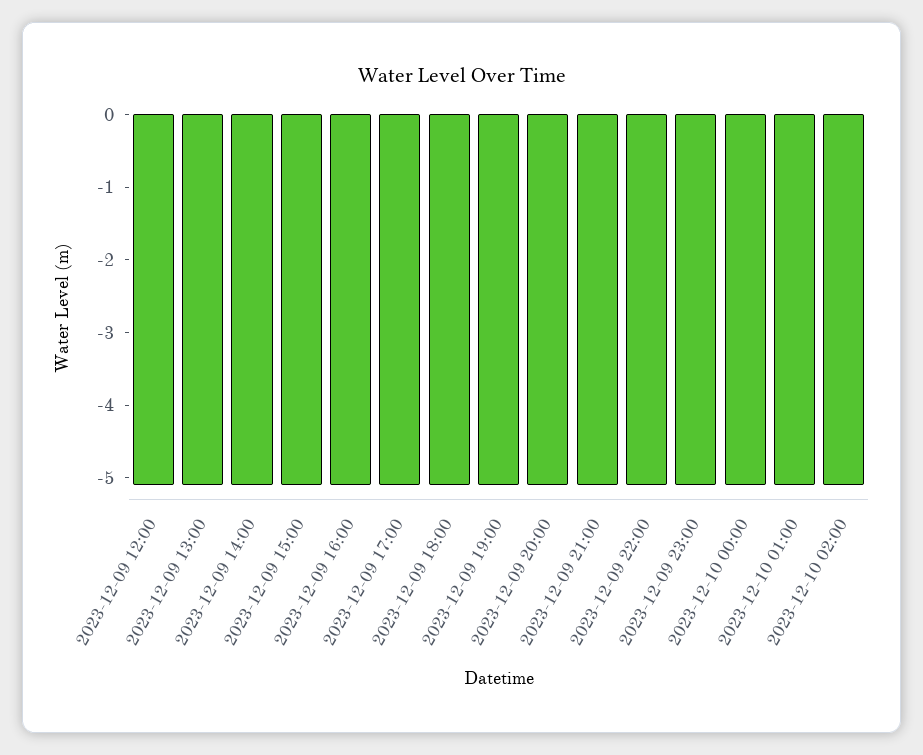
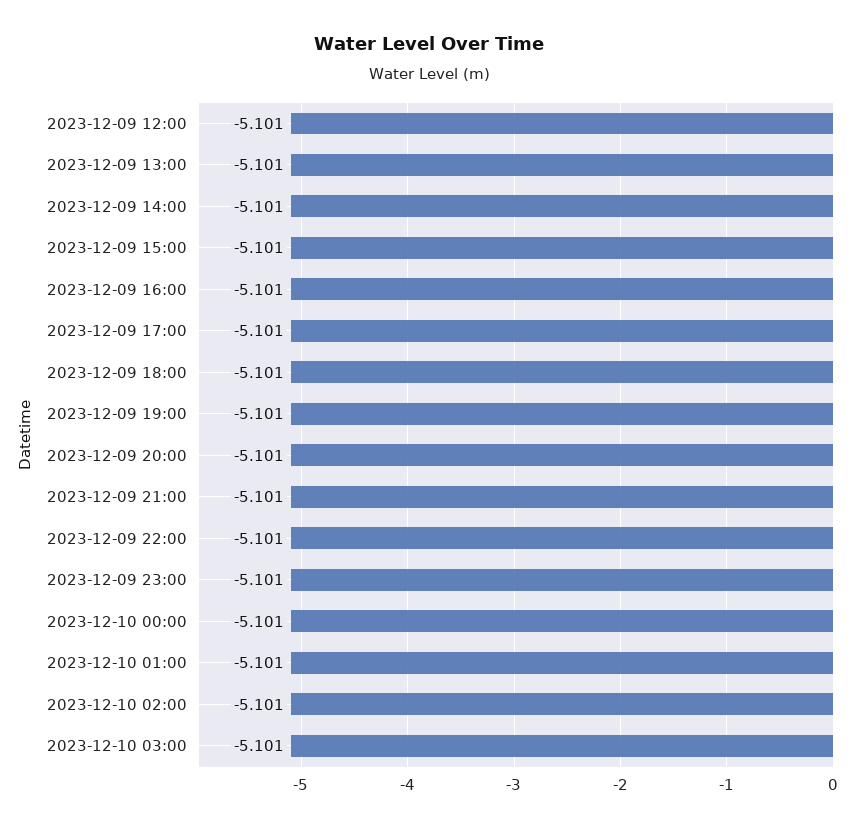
2023-12-10 03:00: none -> -5.101

